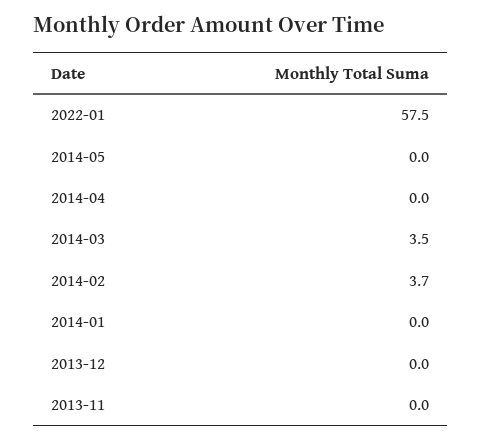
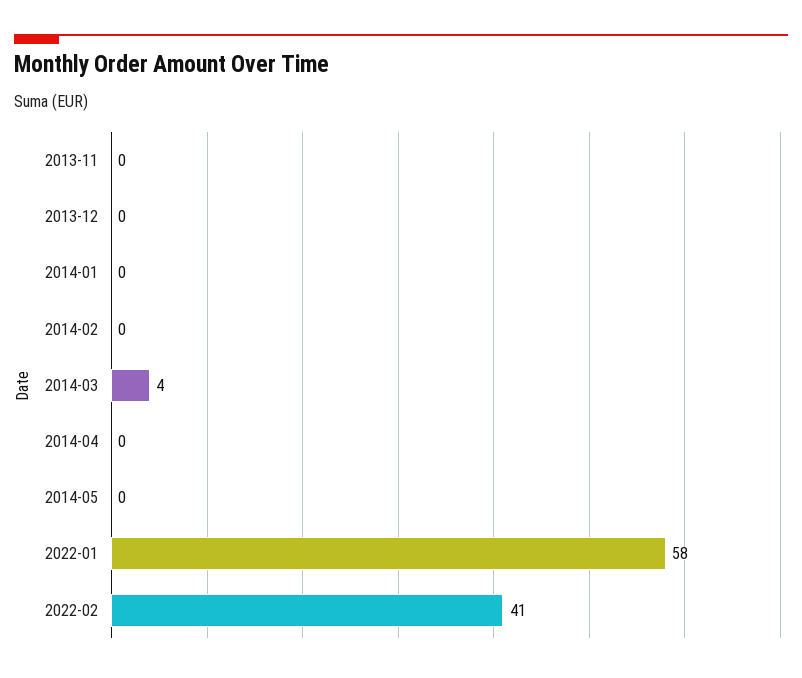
2014-02: 3.7 -> 0
2022-02: none -> 41

